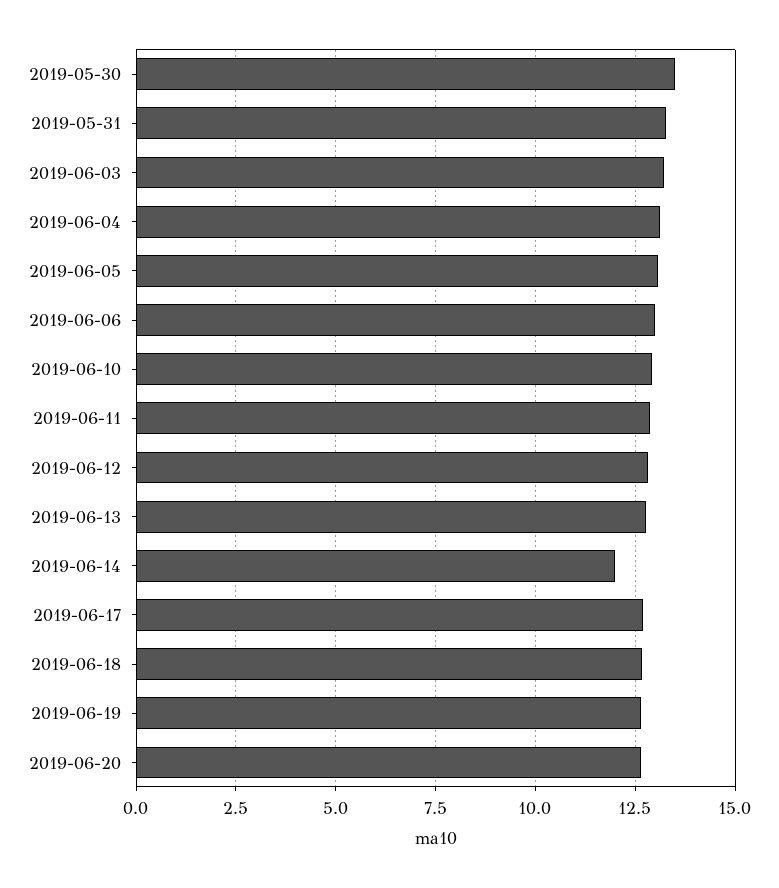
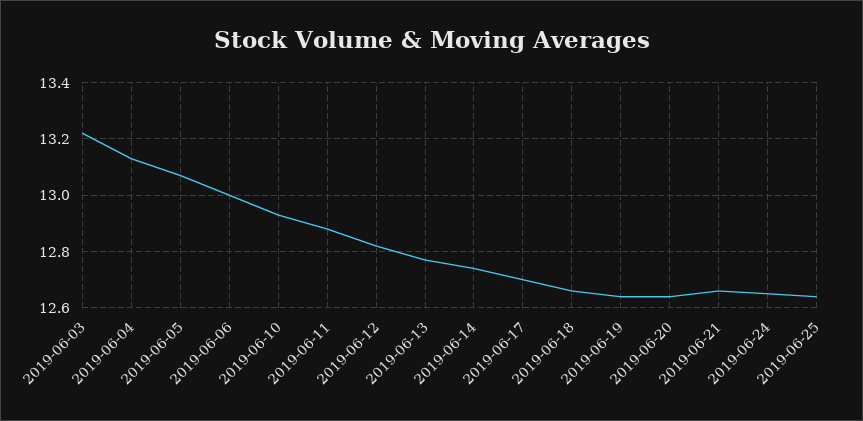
2019-05-30: 13.5 -> none
2019-05-31: 13.25 -> none
2019-06-14: 12 -> 12.75
2019-06-21: none -> 12.65
2019-06-24: none -> 12.65
2019-06-25: none -> 12.65

